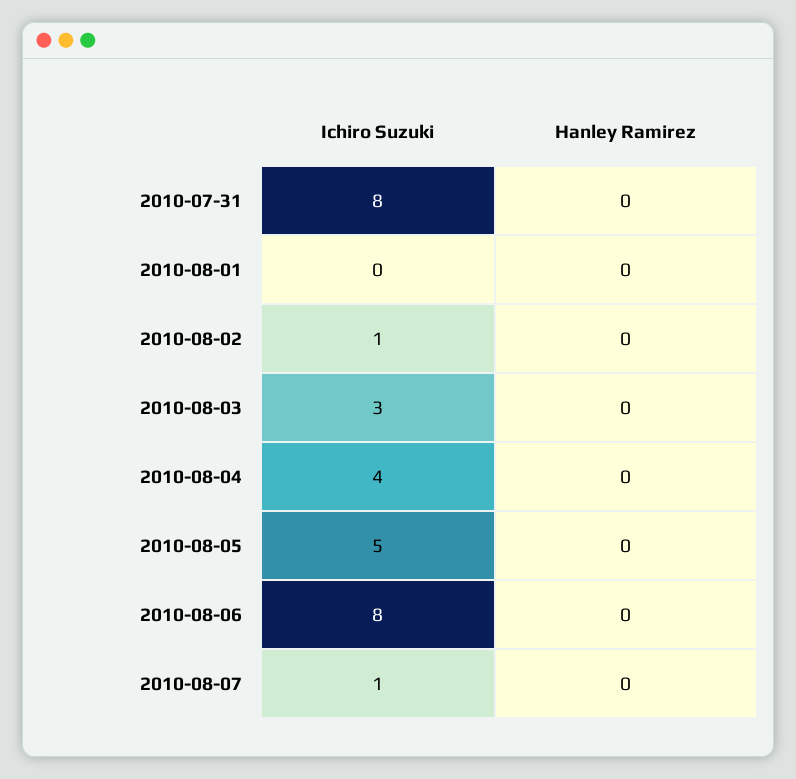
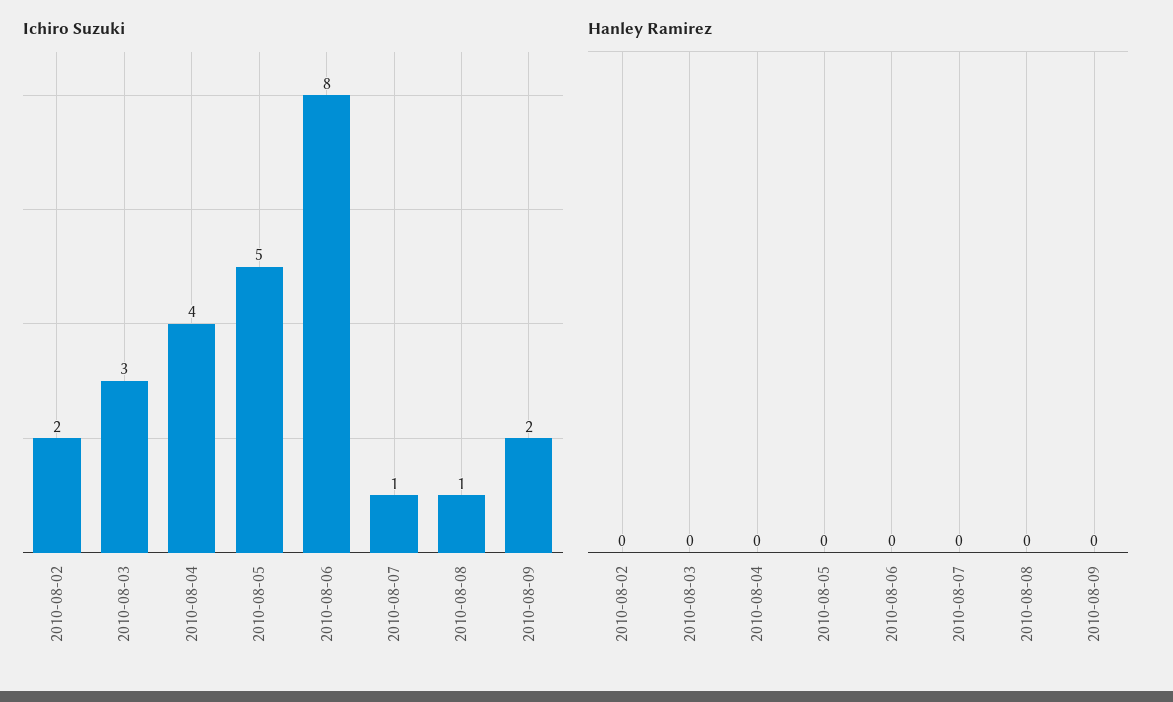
Ichiro Suzuki, 2010-07-31: 8 -> none
Hanley Ramirez, 2010-07-31: 0 -> none
Ichiro Suzuki, 2010-08-01: 0 -> none
Hanley Ramirez, 2010-08-01: 0 -> none
Ichiro Suzuki, 2010-08-02: 1 -> 2
Ichiro Suzuki, 2010-08-08: none -> 1
Ichiro Suzuki, 2010-08-09: none -> 2
Hanley Ramirez, 2010-08-08: none -> 0
Hanley Ramirez, 2010-08-09: none -> 0

